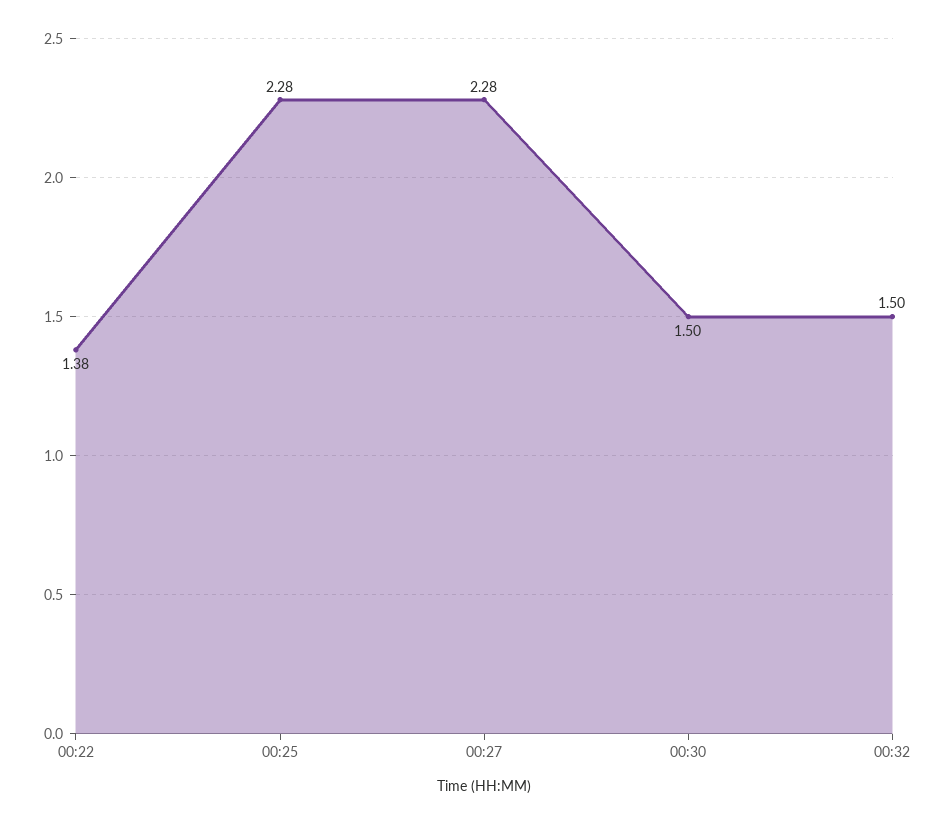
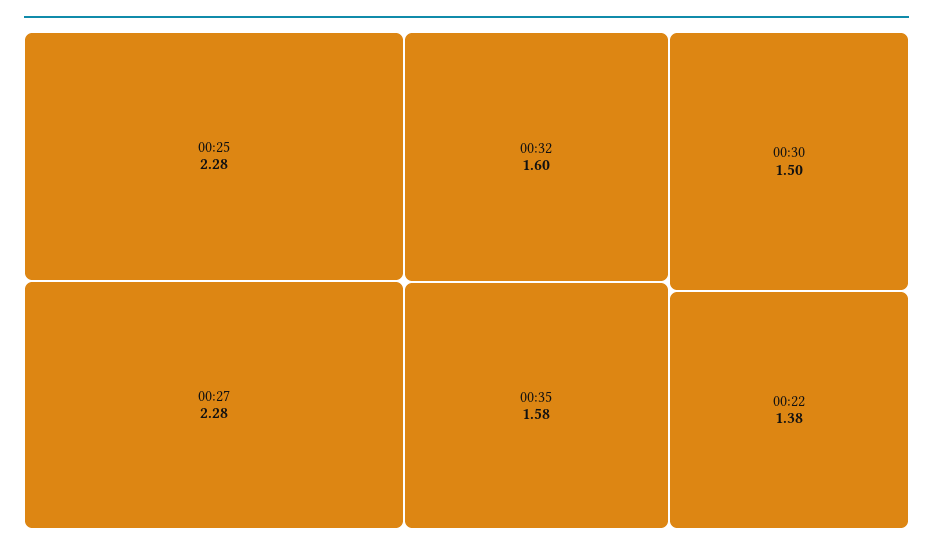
00:32: 1.5 -> 1.6
00:35: none -> 1.58

